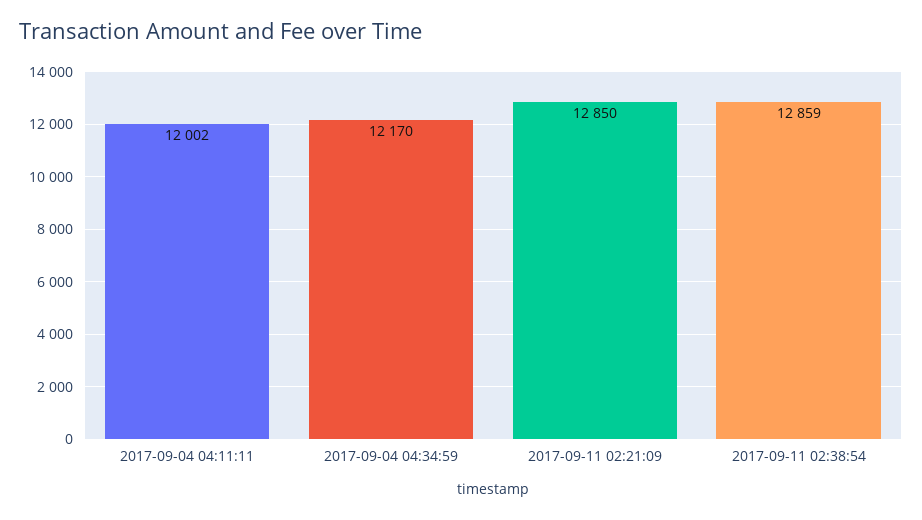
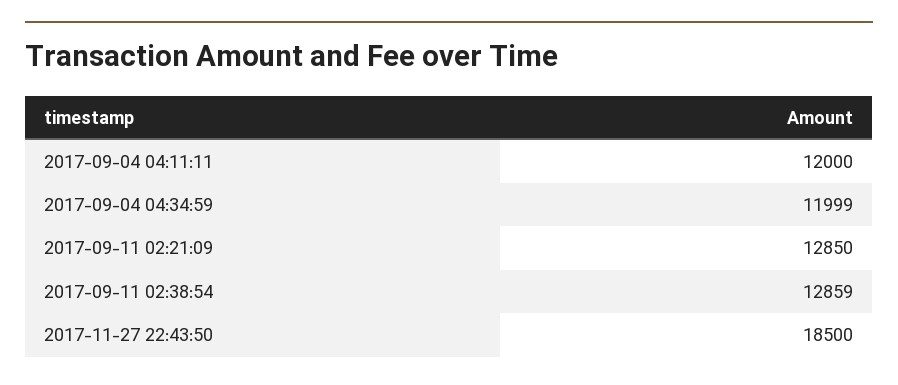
2017-09-04 04:11:11: 12002 -> 12000
2017-09-04 04:34:59: 12170 -> 11999
2017-11-27 22:43:50: none -> 18500

